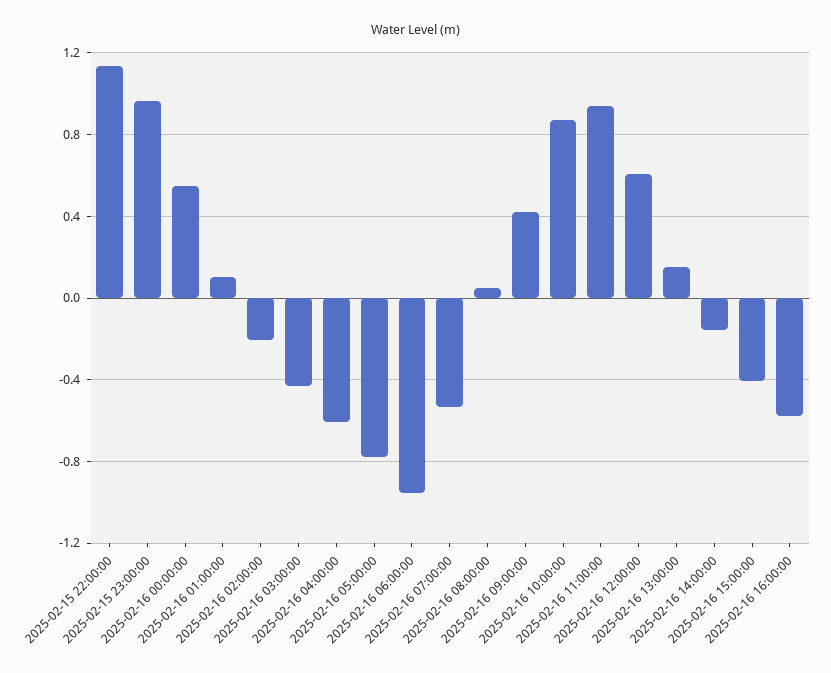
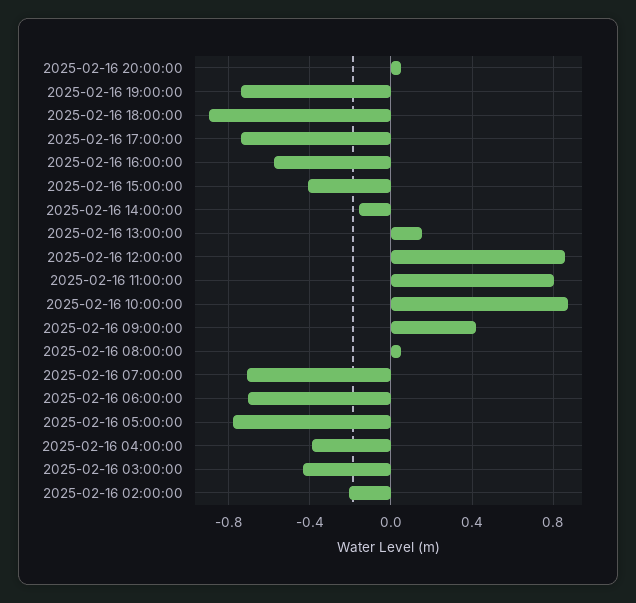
2025-02-15 22:00:00: 1.15 -> none
2025-02-15 23:00:00: 0.95 -> none
2025-02-16 00:00:00: 0.55 -> none
2025-02-16 01:00:00: 0.1 -> none
2025-02-16 04:00:00: -0.6 -> -0.4
2025-02-16 06:00:00: -0.95 -> -0.7
2025-02-16 07:00:00: -0.55 -> -0.7
2025-02-16 11:00:00: 0.95 -> 0.8
2025-02-16 12:00:00: 0.6 -> 0.85
2025-02-16 20:00:00: none -> 0.05
2025-02-16 19:00:00: none -> -0.75
2025-02-16 18:00:00: none -> -0.9
2025-02-16 17:00:00: none -> -0.75

